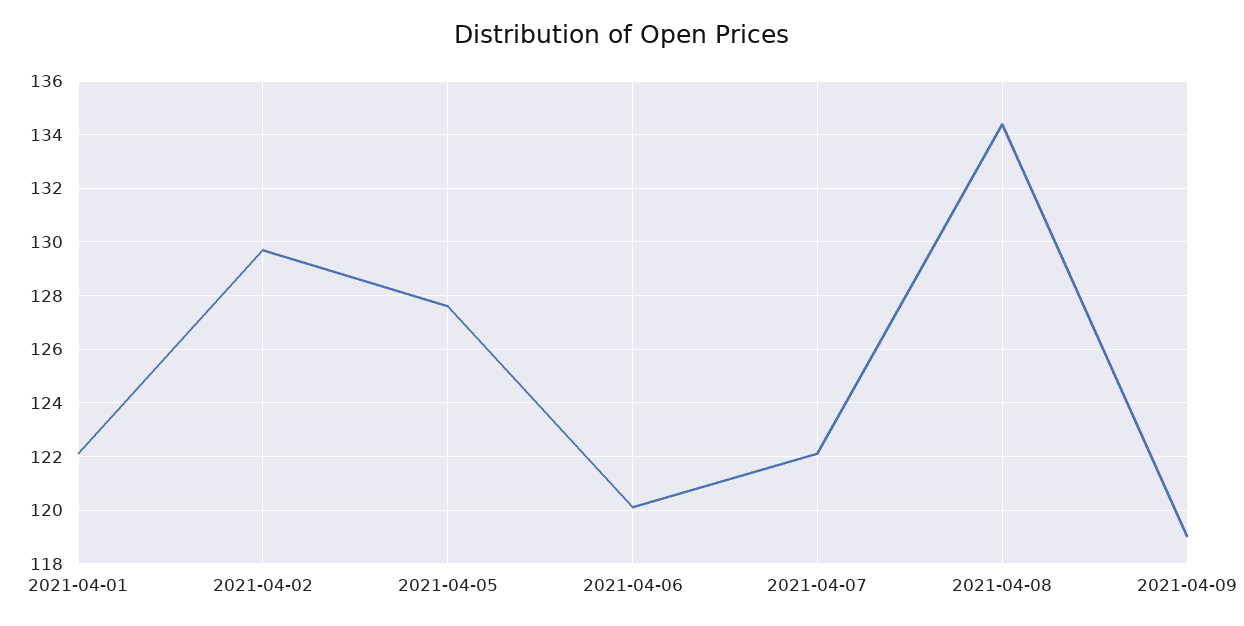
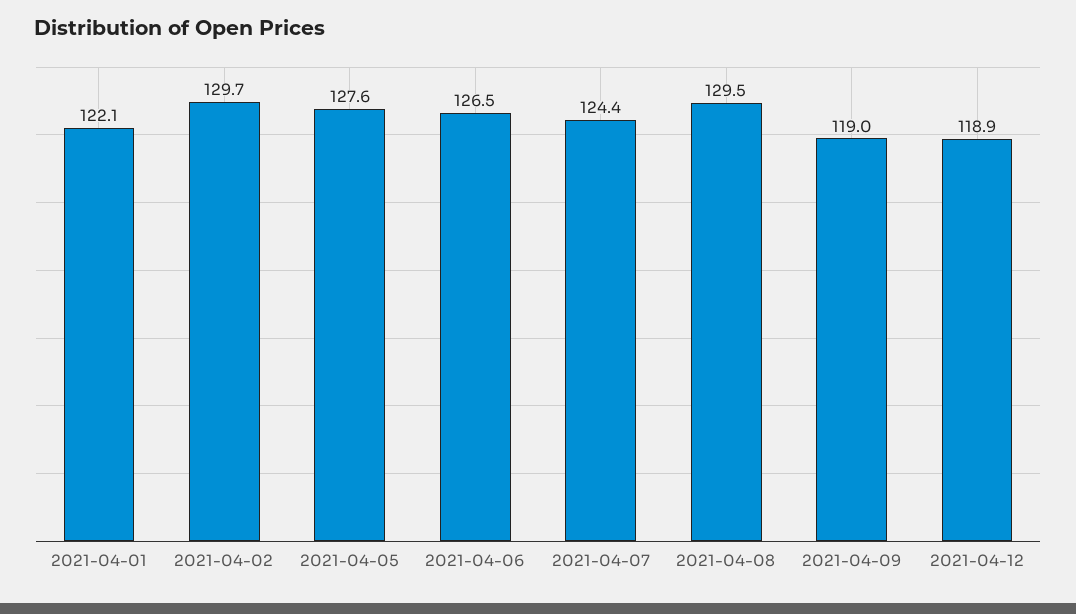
2021-04-06: 120 -> 126.5
2021-04-07: 122 -> 124.4
2021-04-08: 134.5 -> 129.5
2021-04-12: none -> 118.9

